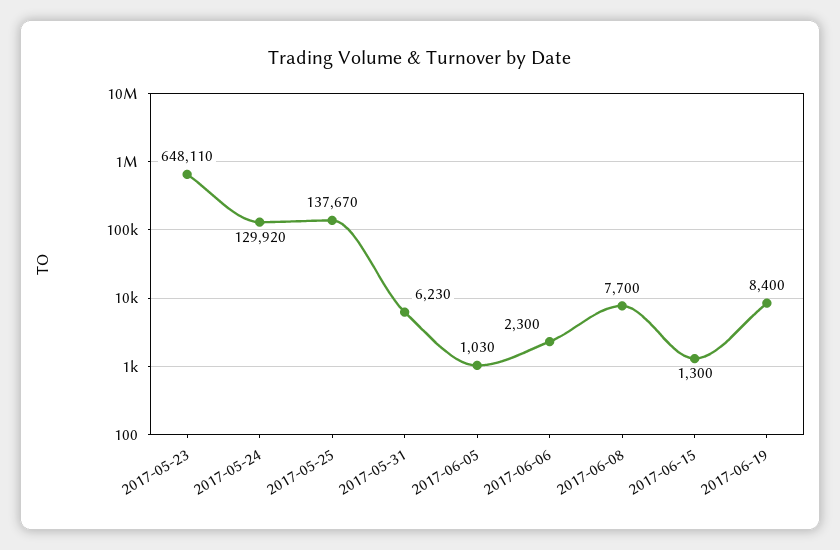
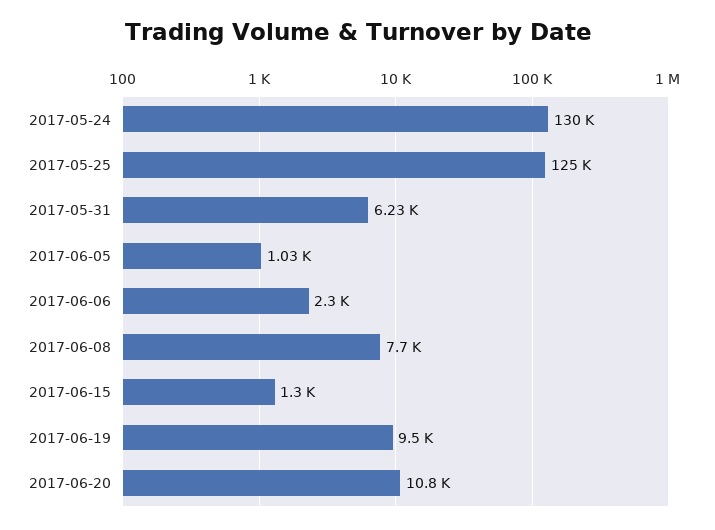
2017-05-23: 648110 -> none
2017-05-25: 137670 -> 125000
2017-06-19: 8400 -> 9500
2017-06-20: none -> 10800

